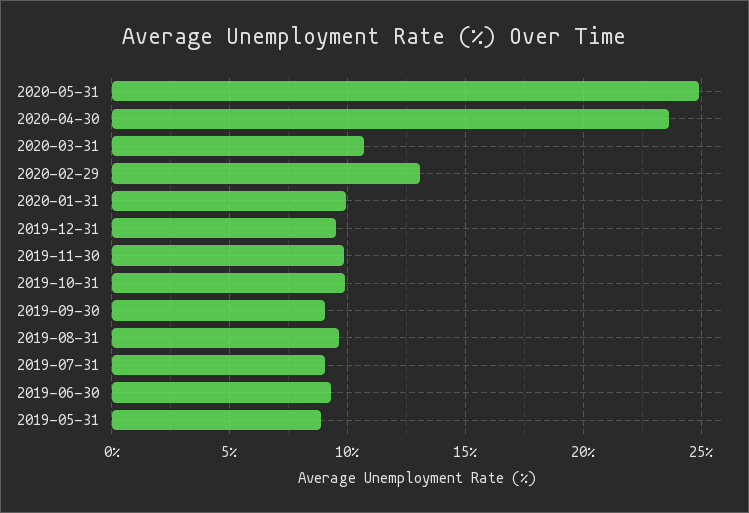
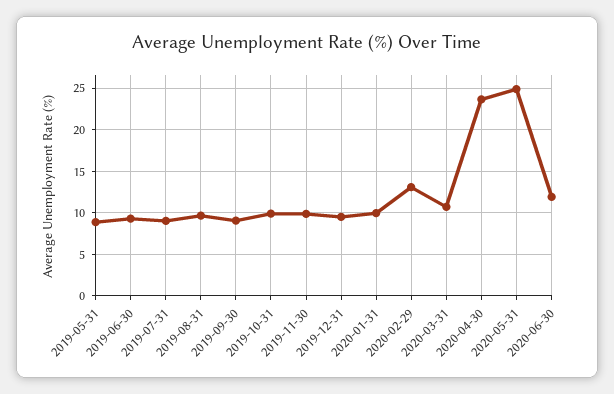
2020-06-30: none -> 12

